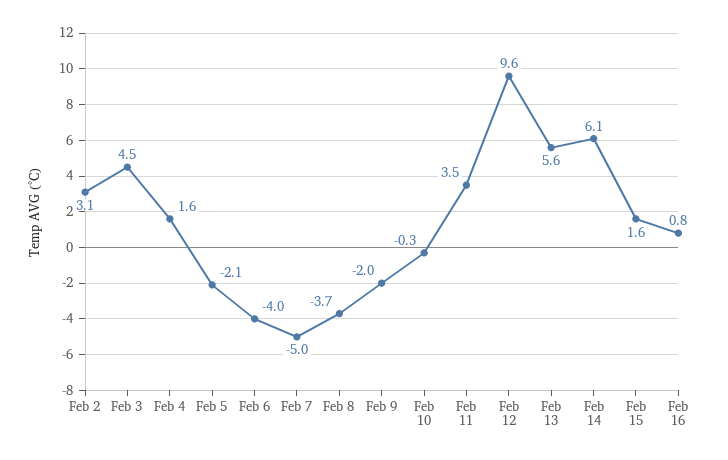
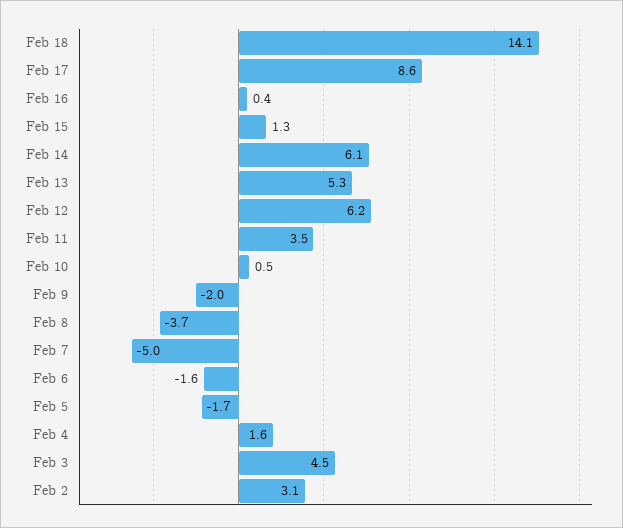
Feb 5: -2.1 -> -1.7
Feb 6: -4 -> -1.6
Feb 10: -0.3 -> 0.5
Feb 12: 9.6 -> 6.2
Feb 13: 5.6 -> 5.3
Feb 15: 1.6 -> 1.3
Feb 16: 0.8 -> 0.4
Feb 18: none -> 14.1
Feb 17: none -> 8.6

